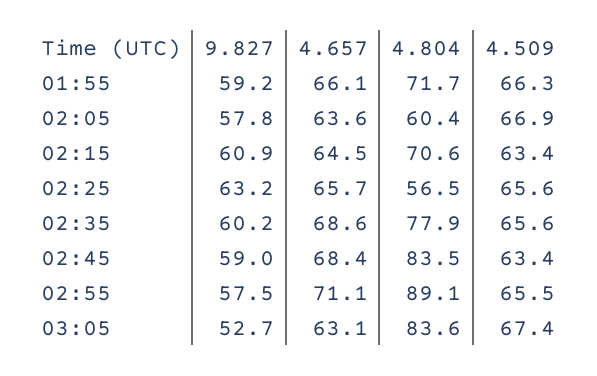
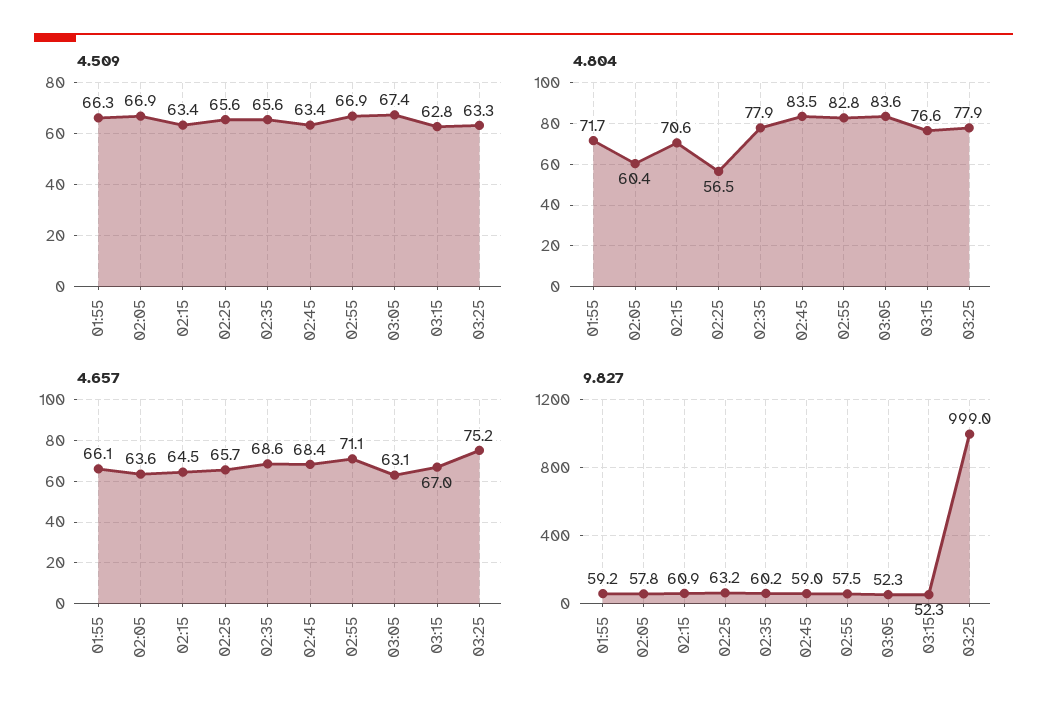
4.804, 02:55: 89.1 -> 82.8
4.509, 02:55: 65.5 -> 66.9
9.827, 03:05: 52.7 -> 52.3
4.509, 03:15: none -> 62.8
4.509, 03:25: none -> 63.3
4.804, 03:15: none -> 76.6
4.804, 03:25: none -> 77.9
4.657, 03:15: none -> 67
4.657, 03:25: none -> 75.2
9.827, 03:15: none -> 52.3
9.827, 03:25: none -> 999

